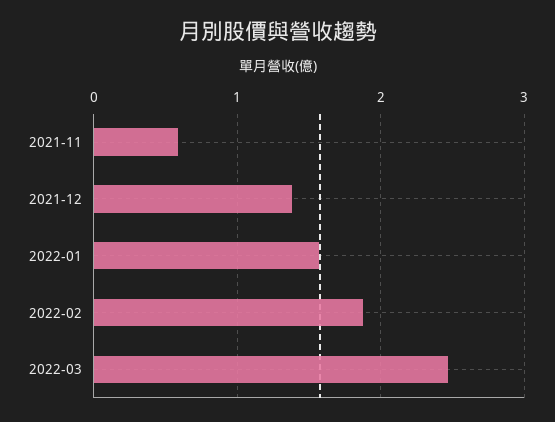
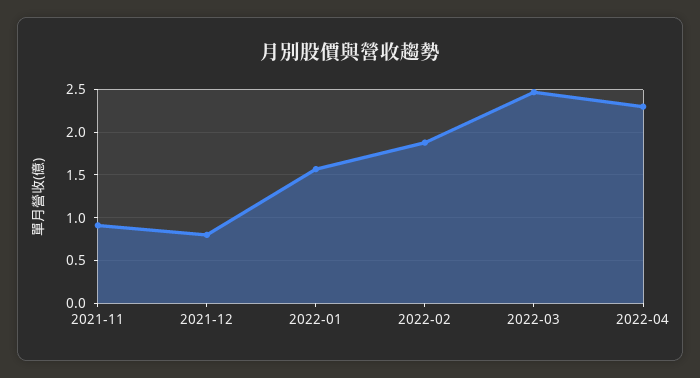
2021-11: 0.6 -> 0.9
2021-12: 1.4 -> 0.8
2022-04: none -> 2.3

